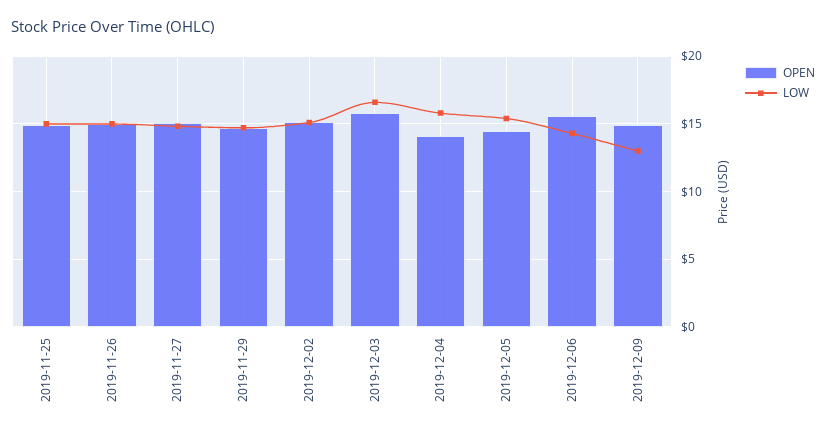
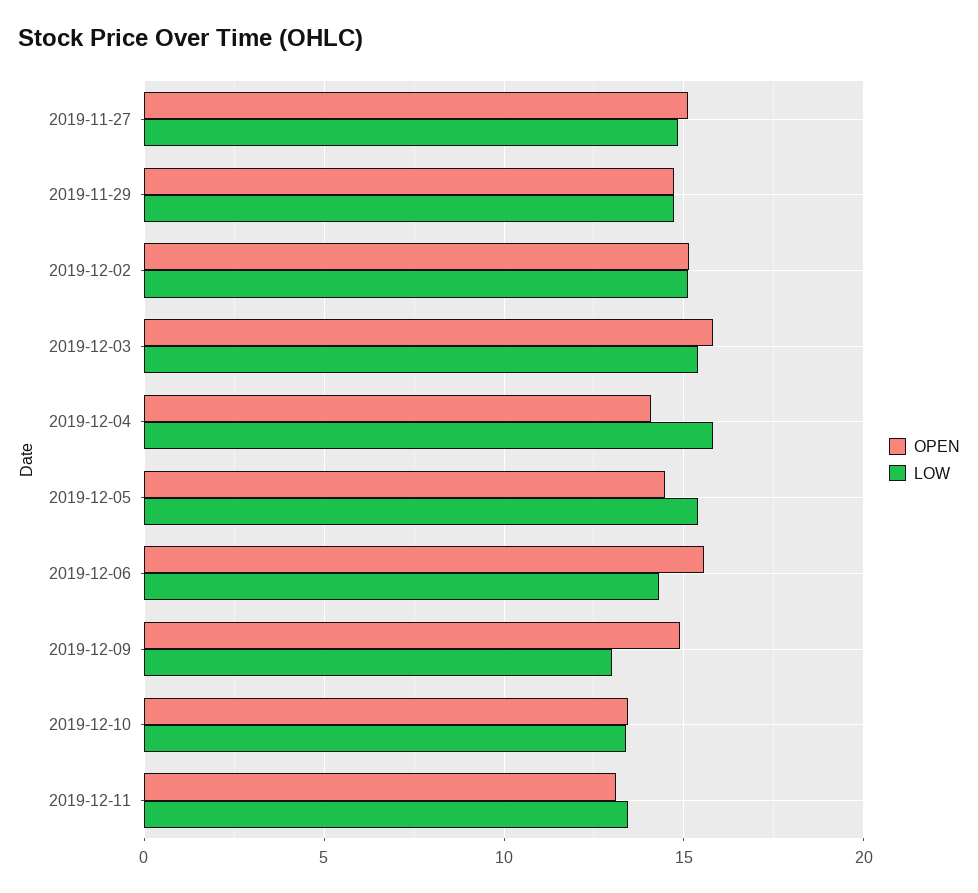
OPEN, 2019-11-25: 15 -> none
LOW, 2019-11-25: 15 -> none
OPEN, 2019-11-26: 15 -> none
LOW, 2019-11-26: 15 -> none
LOW, 2019-12-03: 16.5 -> 15.5
OPEN, 2019-12-10: none -> 13.5
LOW, 2019-12-10: none -> 13.5
OPEN, 2019-12-11: none -> 13
LOW, 2019-12-11: none -> 13.5

